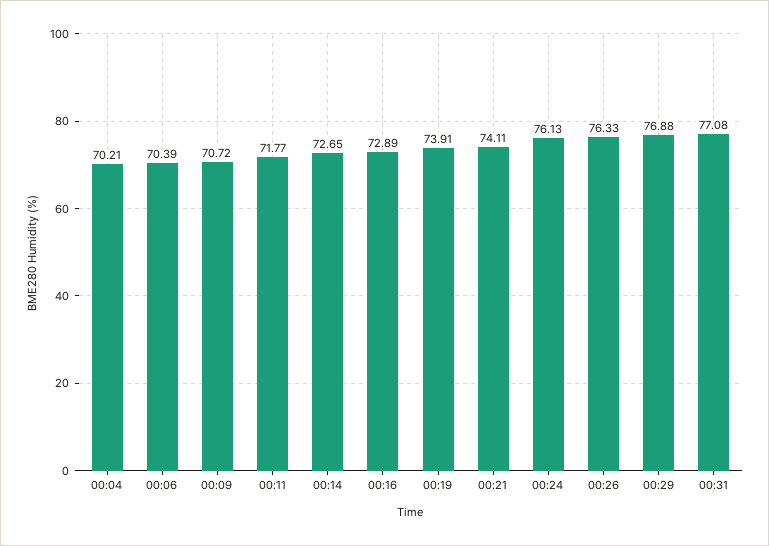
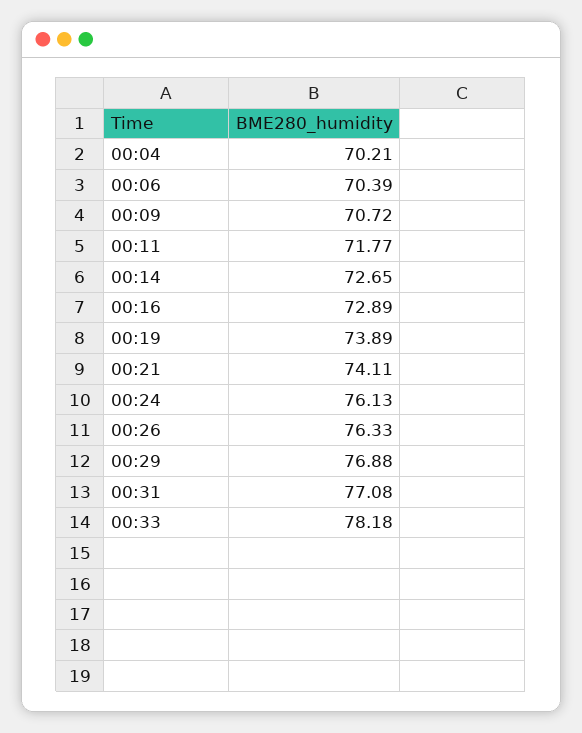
00:19: 73.91 -> 73.89
00:33: none -> 78.18

